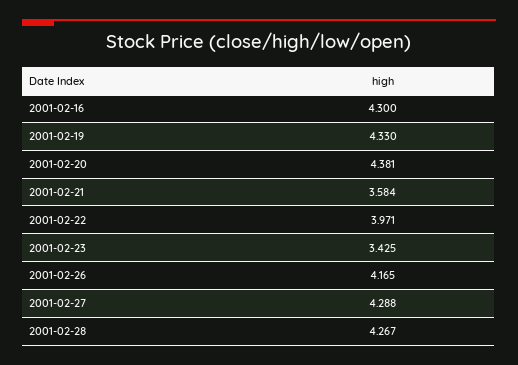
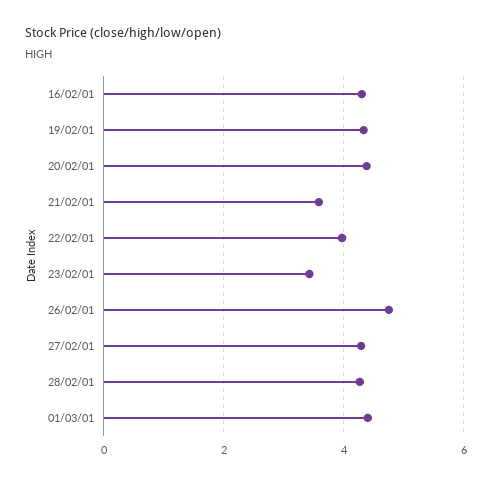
2001-02-26: 4.165 -> 4.8
01/03/01: none -> 4.4

